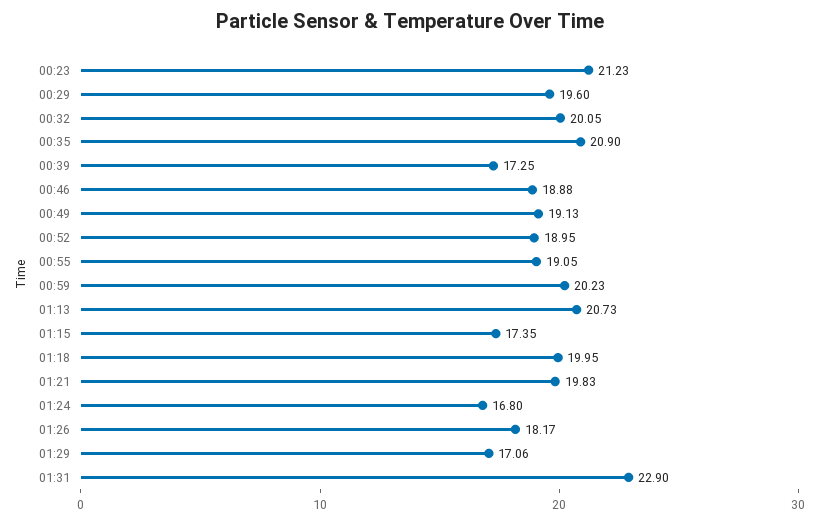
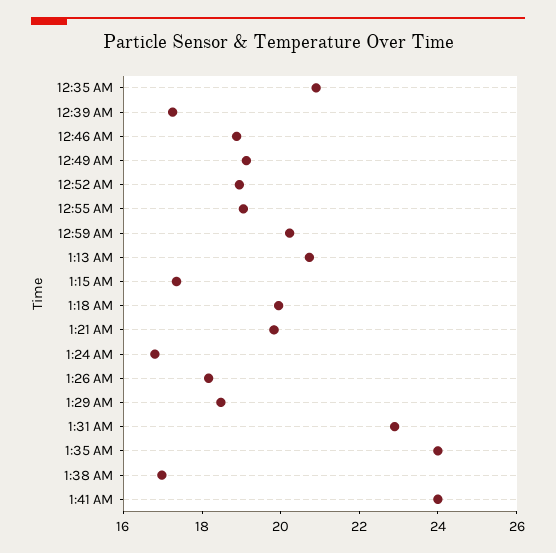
00:23: 21.23 -> none
00:29: 19.6 -> none
00:32: 20.05 -> none
01:29: 17.06 -> 18.5
1:35 AM: none -> 24
1:38 AM: none -> 17
1:41 AM: none -> 24

